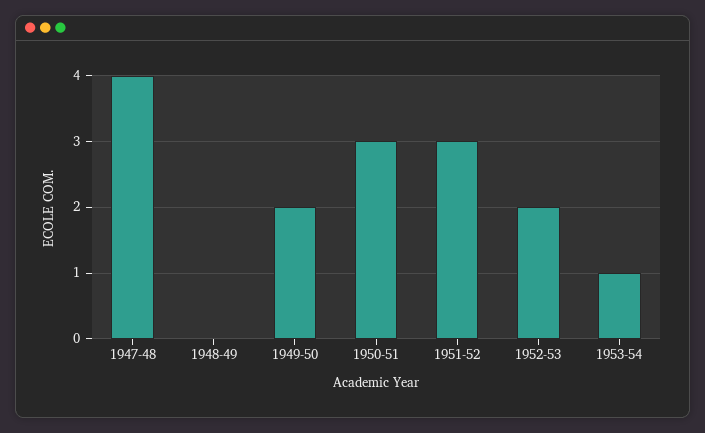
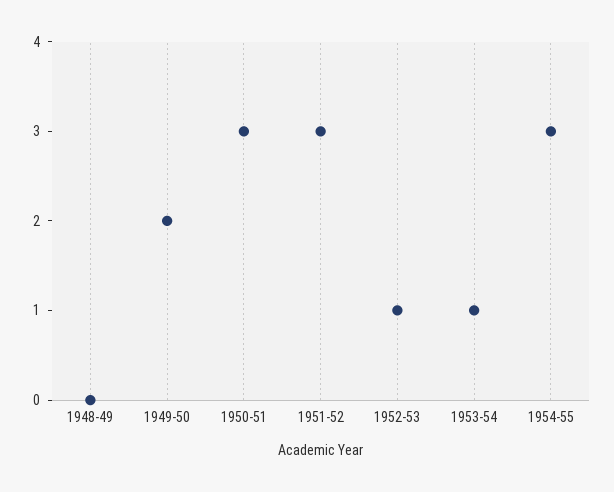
1947-48: 4 -> none
1952-53: 2 -> 1
1954-55: none -> 3

